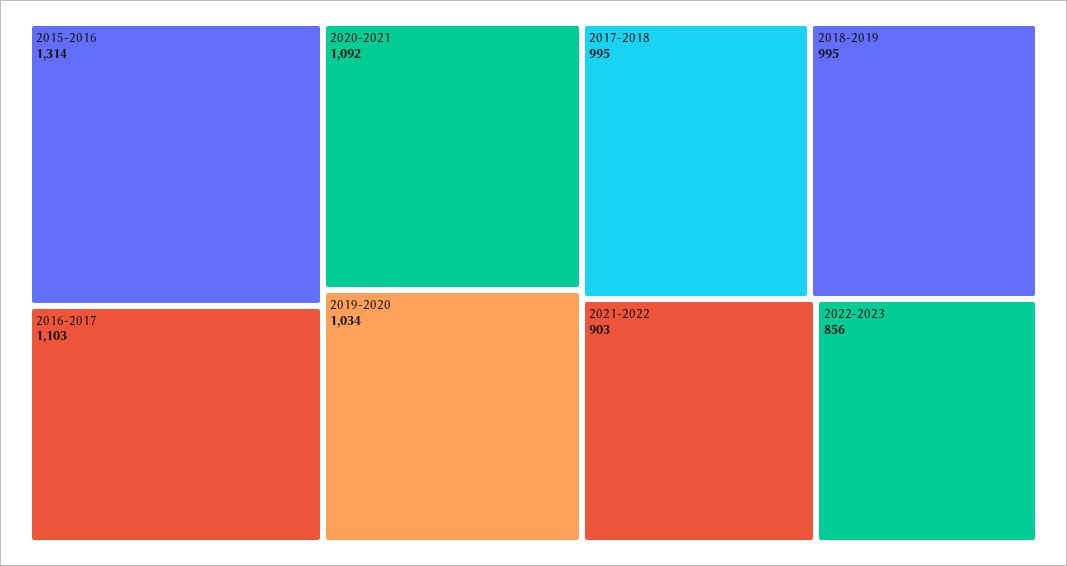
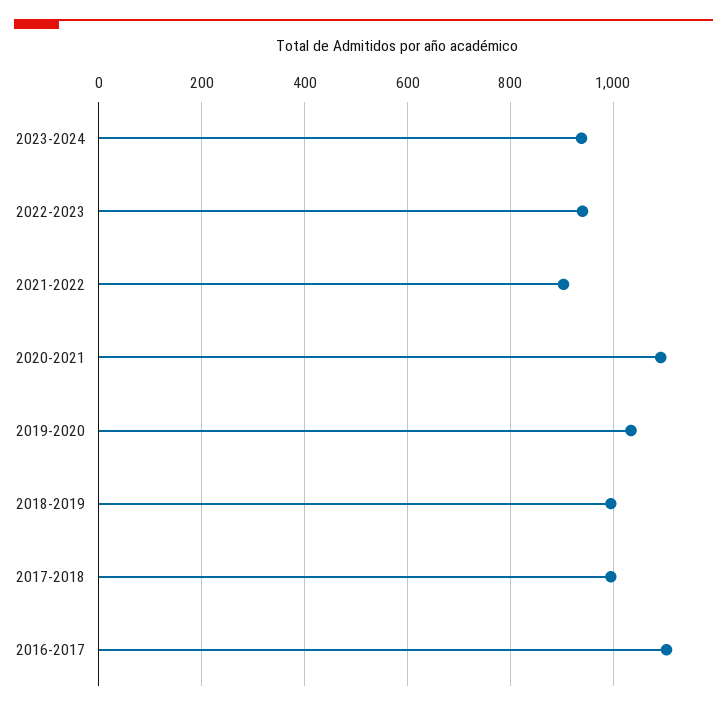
2015-2016: 1314 -> none
2022-2023: 856 -> 940
2023-2024: none -> 940

